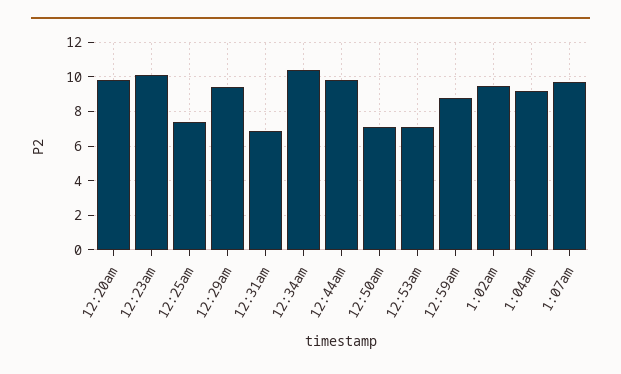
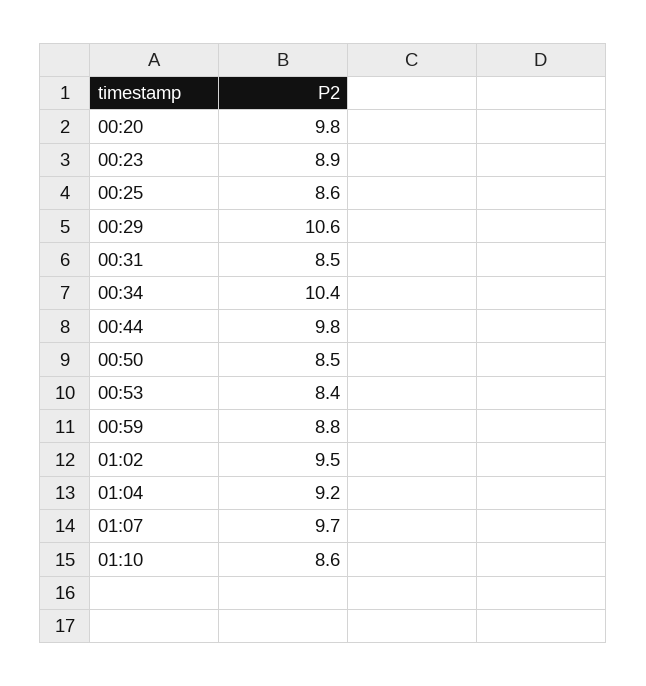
12:23am: 10 -> 8.9
12:25am: 7.5 -> 8.6
12:29am: 9.5 -> 10.6
12:31am: 7 -> 8.5
12:50am: 7 -> 8.5
12:53am: 7 -> 8.4
01:10: none -> 8.6

